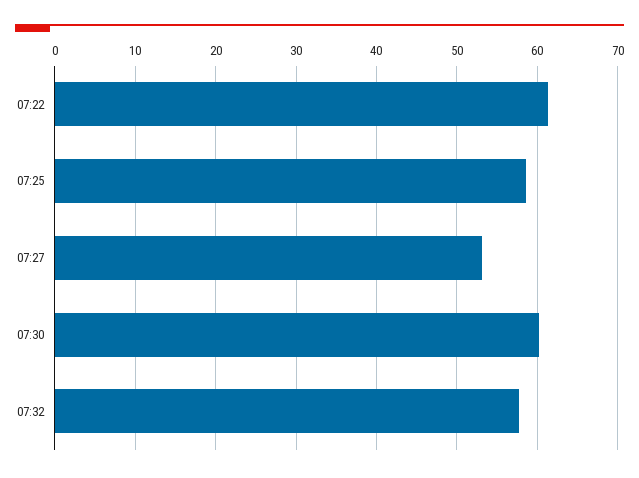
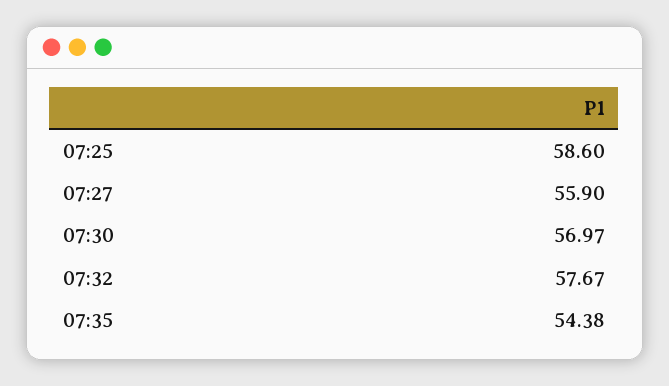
07:22: 61 -> none
07:27: 53 -> 55.9
07:30: 60 -> 56.97
07:35: none -> 54.38

